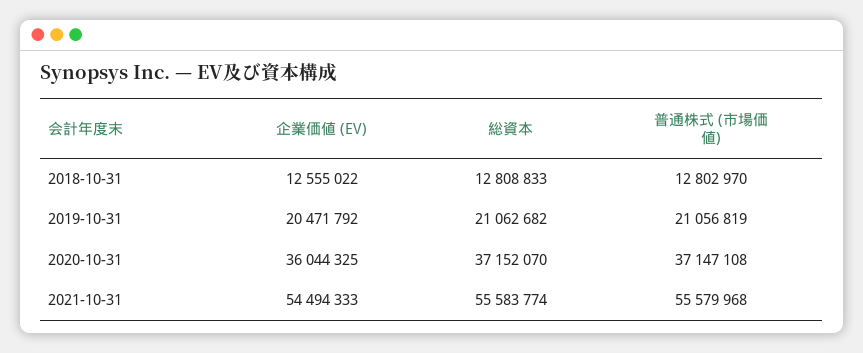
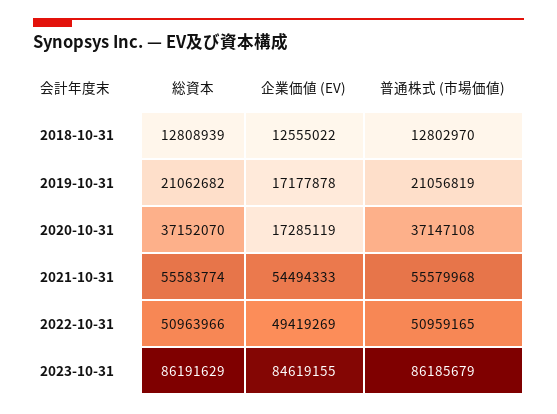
総資本, 2018-10-31: 12808833 -> 12808939
企業価値 (EV), 2019-10-31: 20471792 -> 17177878
企業価値 (EV), 2020-10-31: 36044325 -> 17285119
総資本, 2022-10-31: none -> 50963966
企業価値 (EV), 2022-10-31: none -> 49419269
普通株式 (市場価値), 2022-10-31: none -> 50959165
総資本, 2023-10-31: none -> 86191629
企業価値 (EV), 2023-10-31: none -> 84619155
普通株式 (市場価値), 2023-10-31: none -> 86185679

